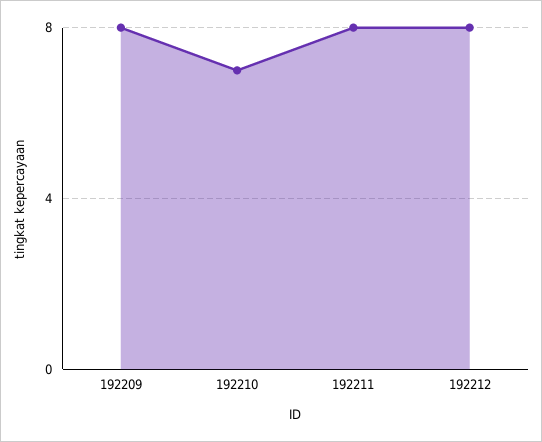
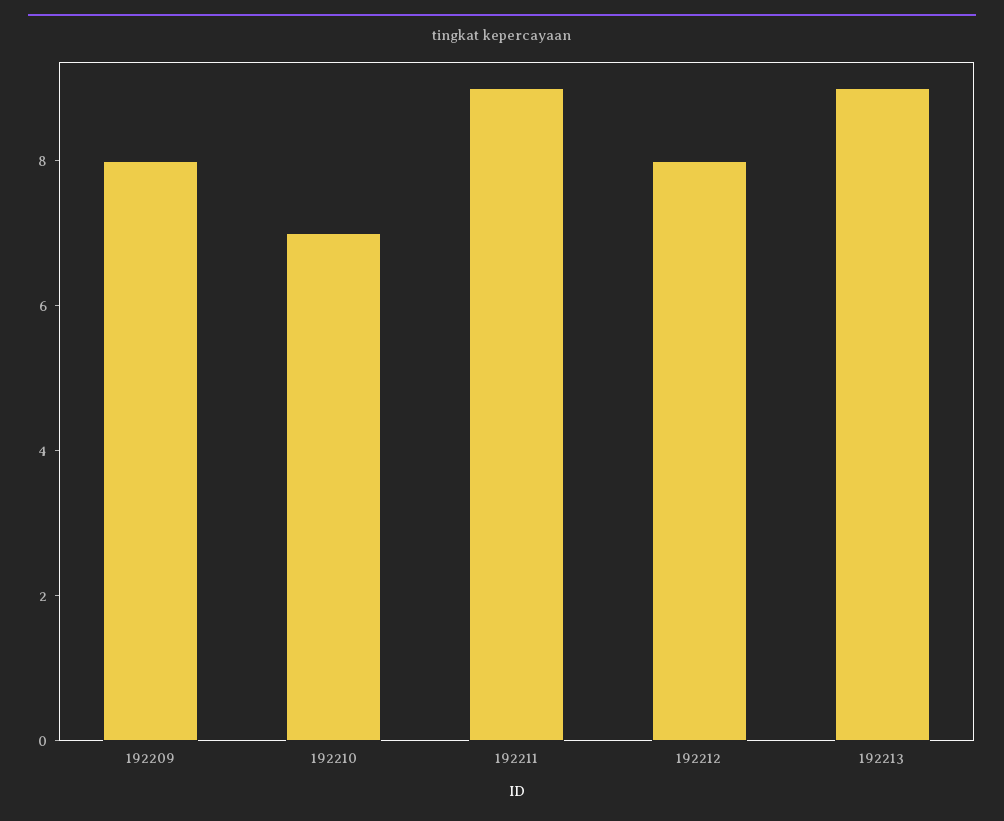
192211: 8 -> 9
192213: none -> 9

